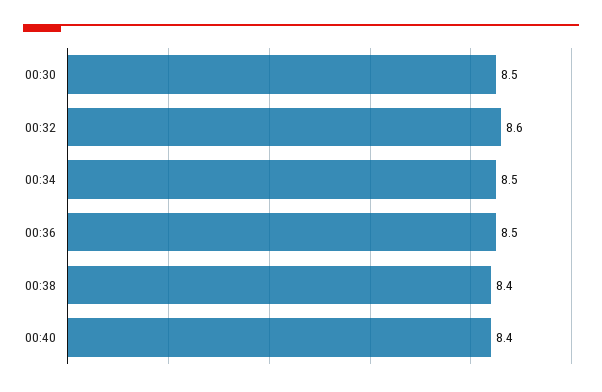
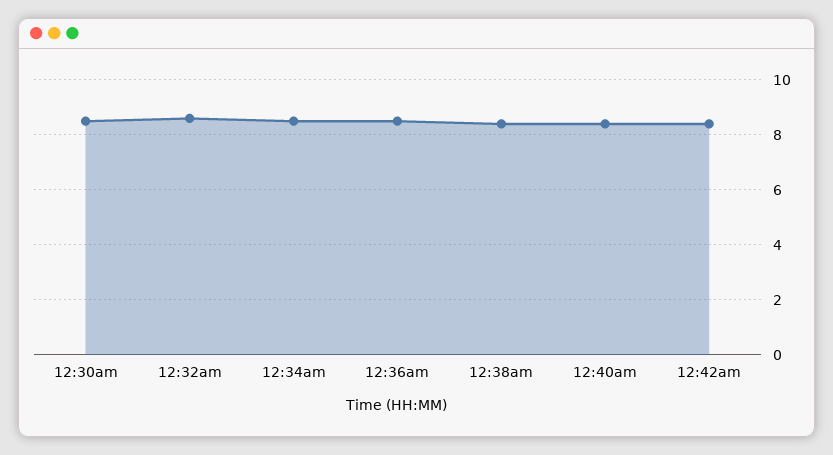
12:42am: none -> 8.5

